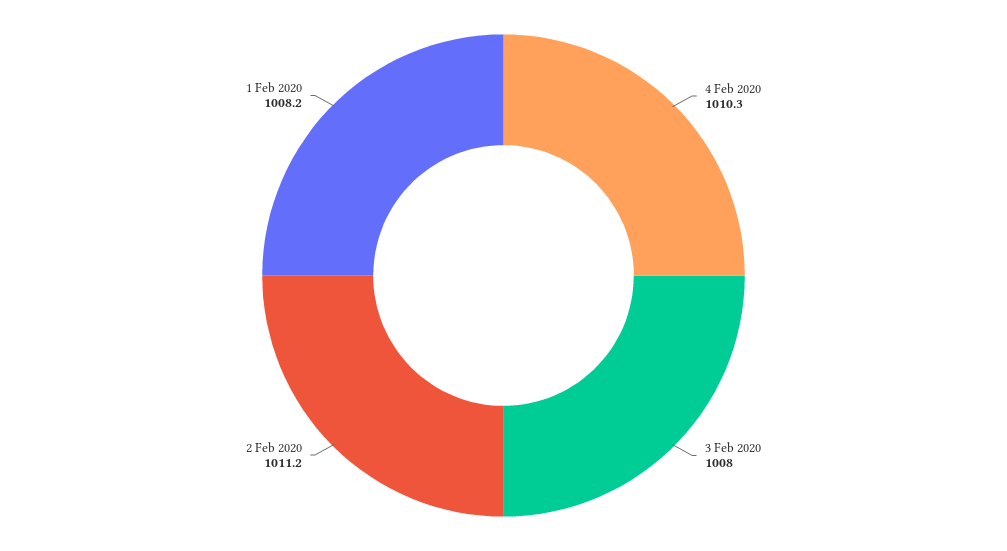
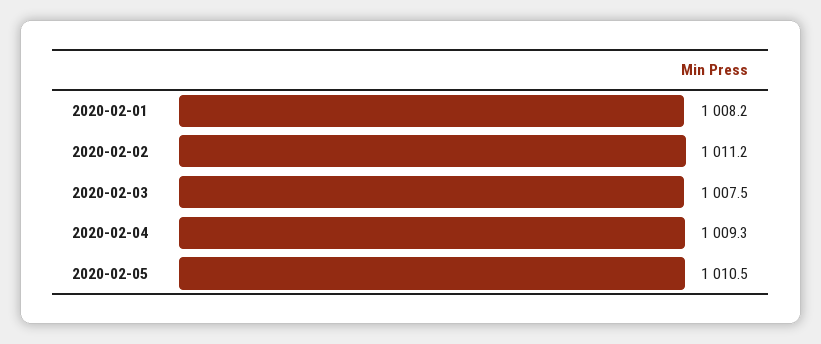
4 Feb 2020: 1010.3 -> 1009.3
3 Feb 2020: 1008 -> 1007.5
2020-02-05: none -> 1010.5

